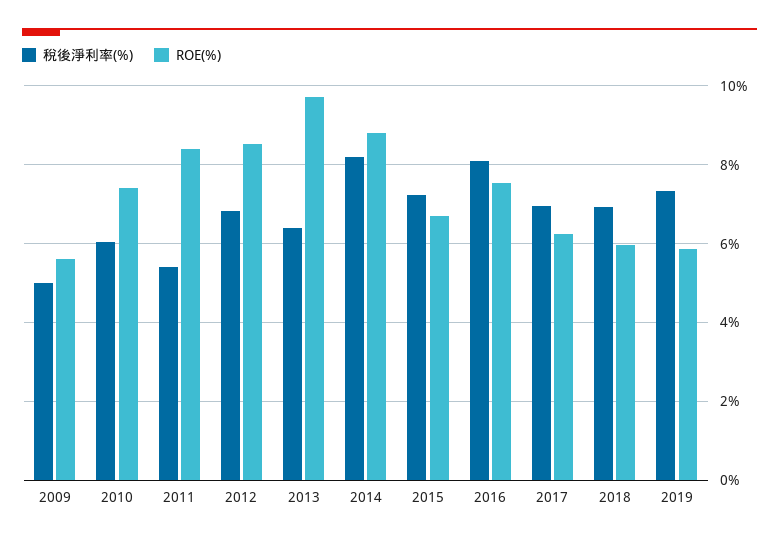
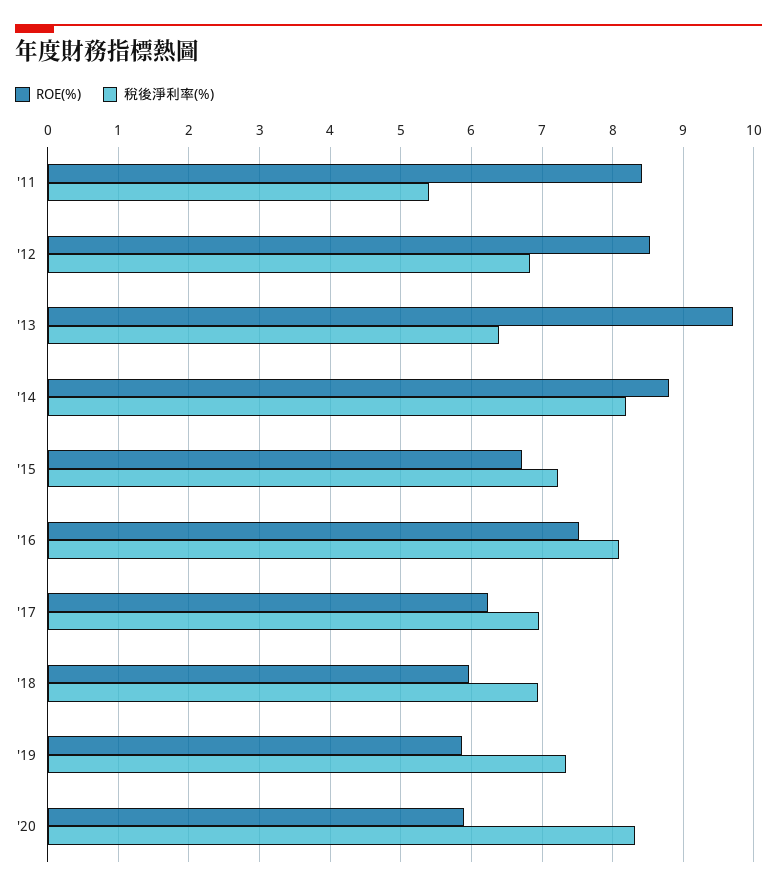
稅後淨利率(%), 2009: 5 -> none
ROE(%), 2009: 5.6 -> none
稅後淨利率(%), 2010: 6 -> none
ROE(%), 2010: 7.4 -> none
ROE(%), '20: none -> 5.9
稅後淨利率(%), '20: none -> 8.3

